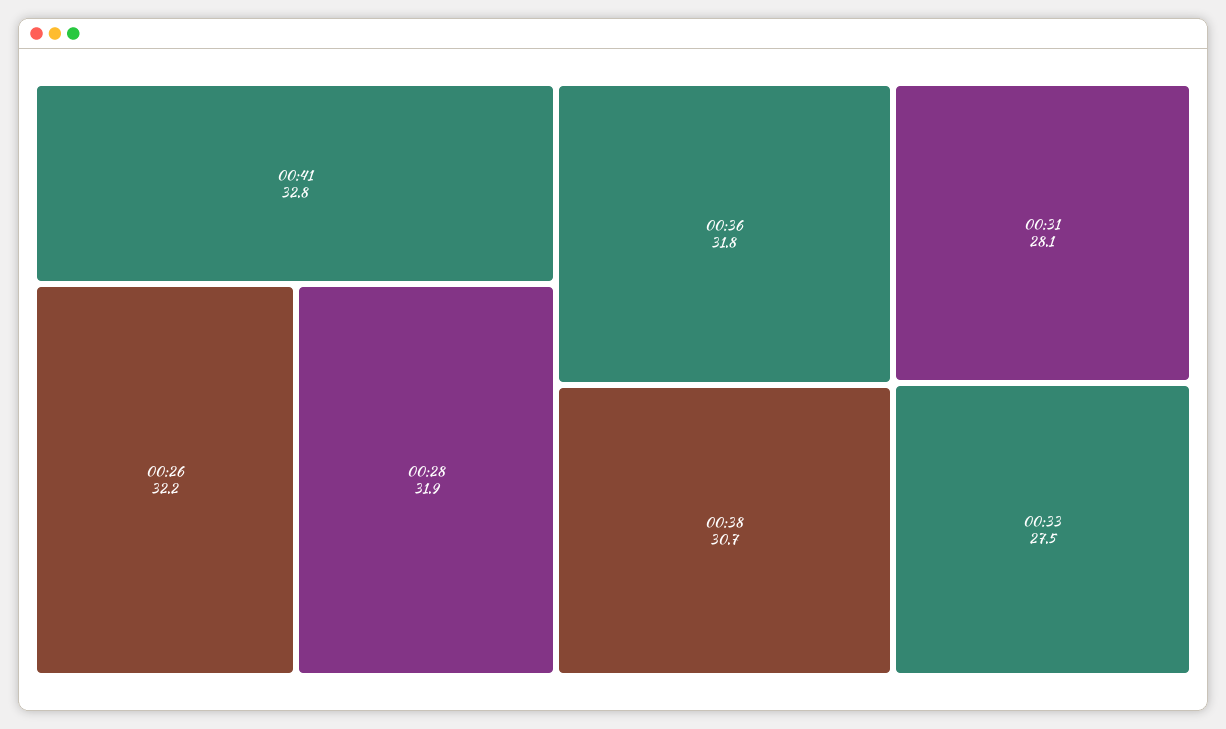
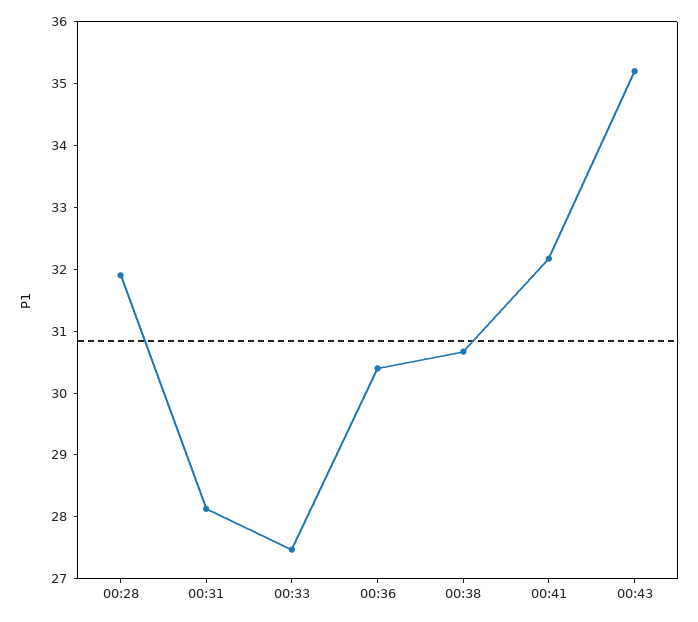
00:41: 32.8 -> 32.2
00:26: 32.2 -> none
00:36: 31.8 -> 30.4
00:43: none -> 35.2

